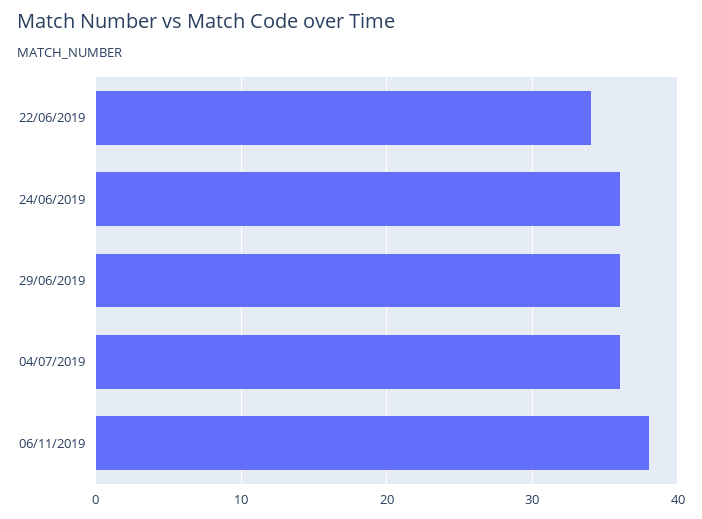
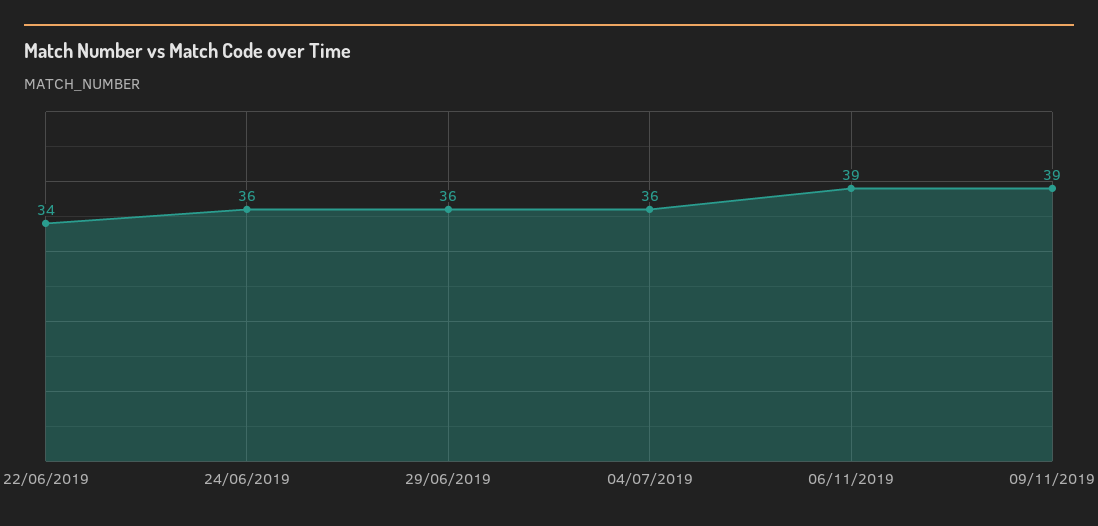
06/11/2019: 38 -> 39
09/11/2019: none -> 39

